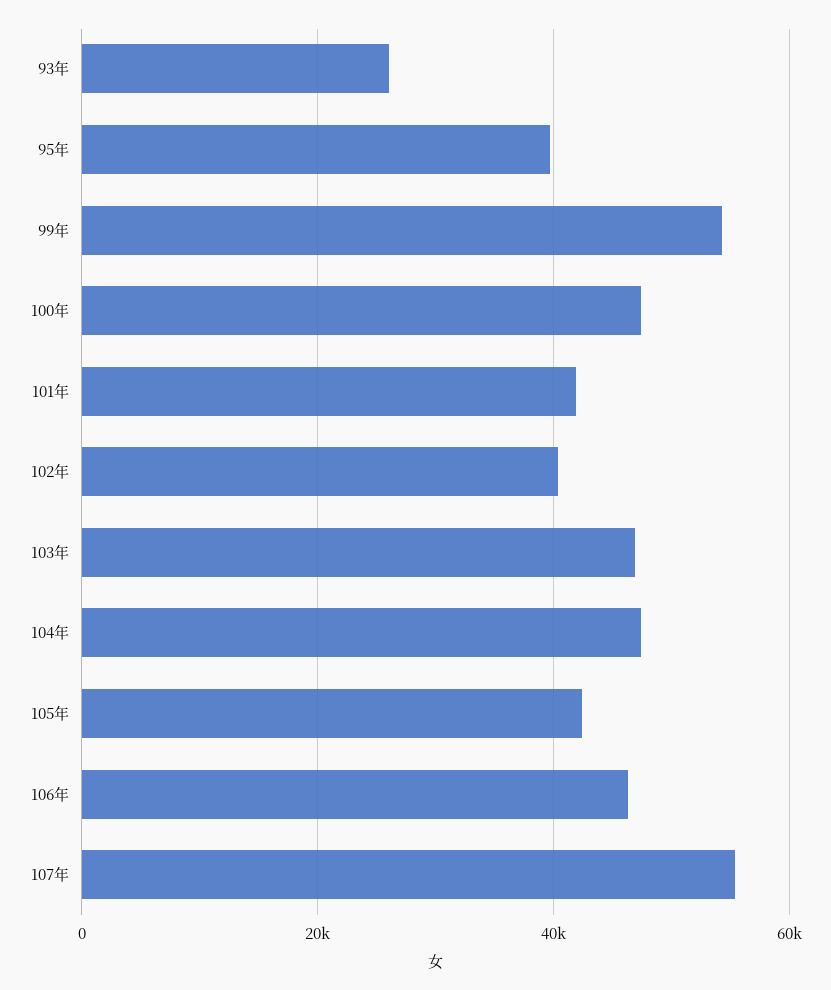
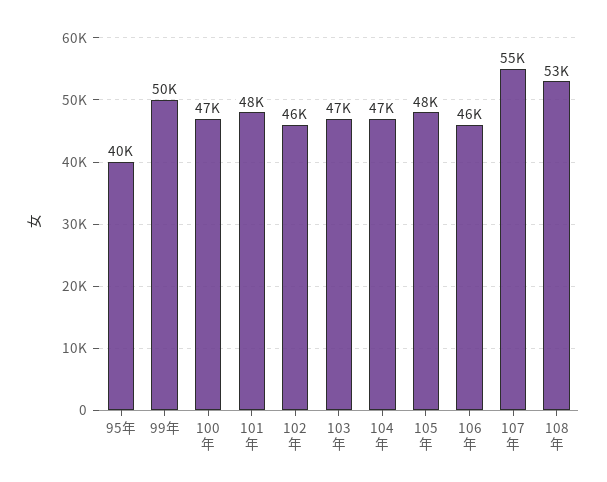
93年: 26000 -> none
99年: 54000 -> 50000
101年: 42000 -> 48000
102年: 40000 -> 46000
105年: 42000 -> 48000
108年: none -> 53000

